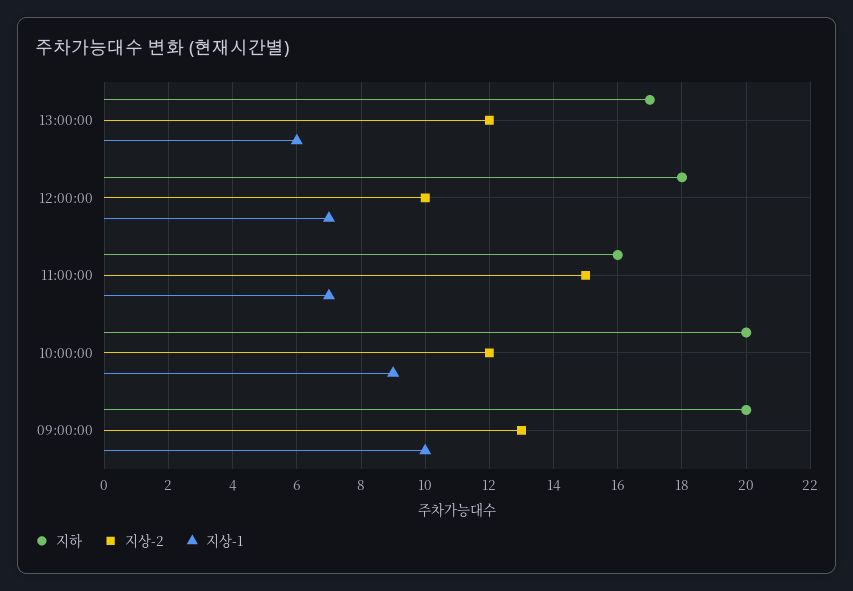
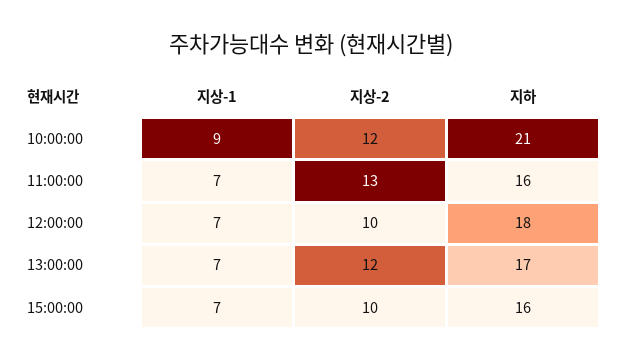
지상-1, 13:00:00: 6 -> 7
지상-2, 11:00:00: 15 -> 13
지하, 10:00:00: 20 -> 21
지하, 09:00:00: 20 -> none
지상-2, 09:00:00: 13 -> none
지상-1, 09:00:00: 10 -> none
지상-1, 15:00:00: none -> 7
지상-2, 15:00:00: none -> 10
지하, 15:00:00: none -> 16

